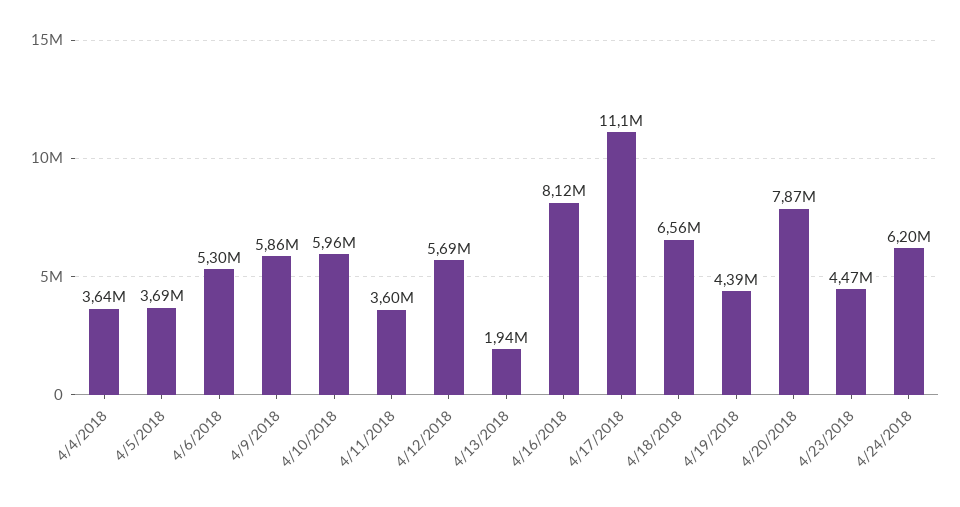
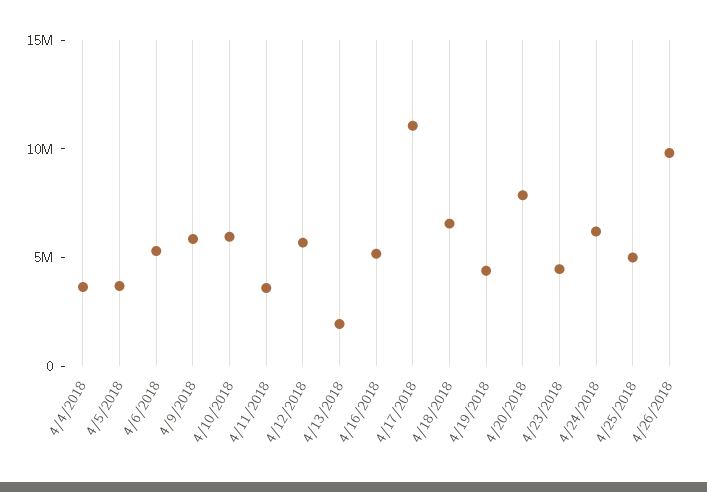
4/16/2018: 8120000 -> 5000000
4/25/2018: none -> 5000000
4/26/2018: none -> 10000000

